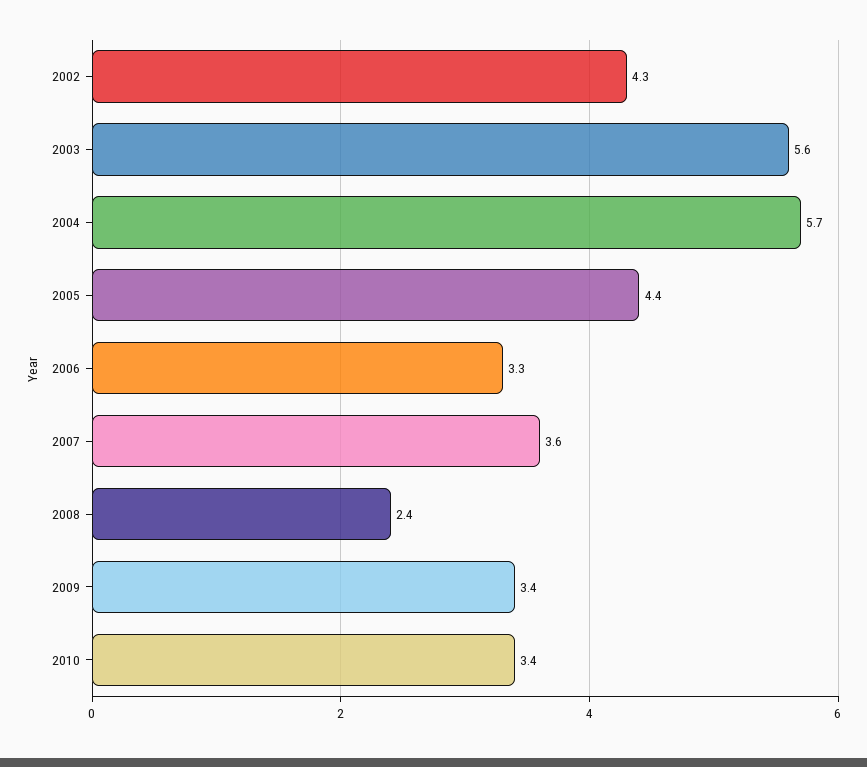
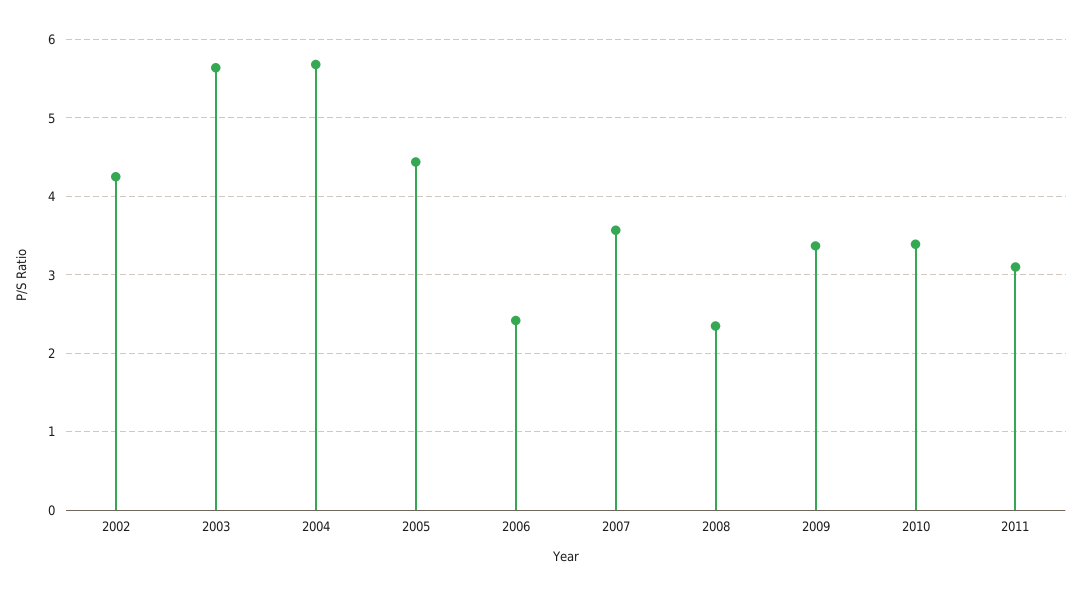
2006: 3.3 -> 2.4
2011: none -> 3.1

